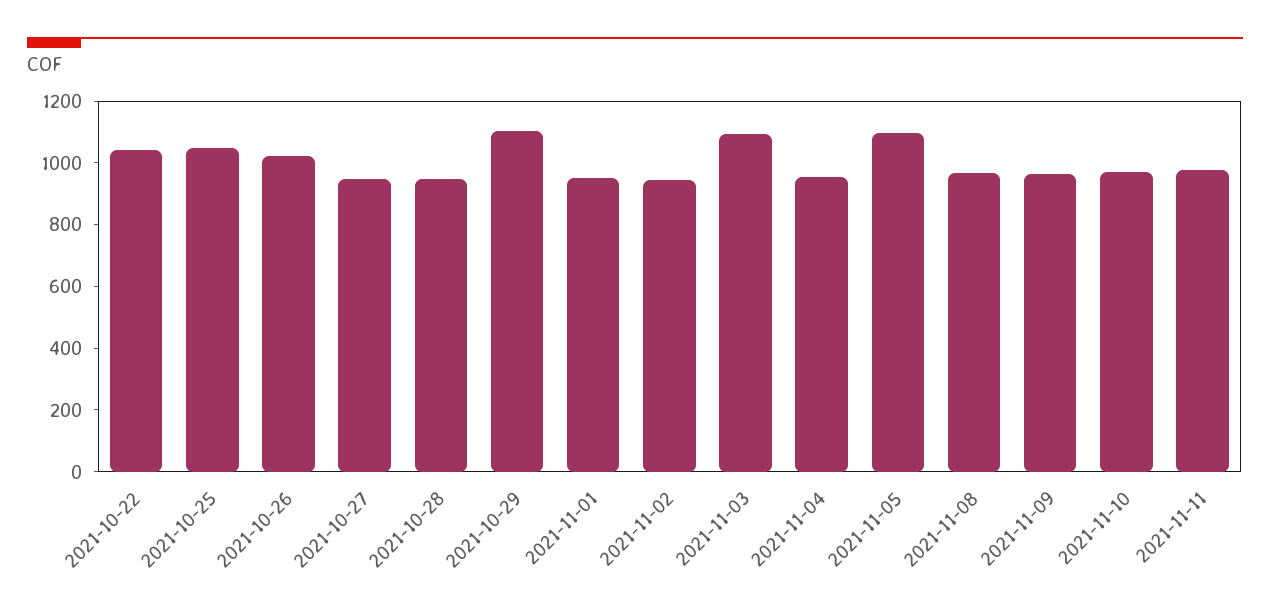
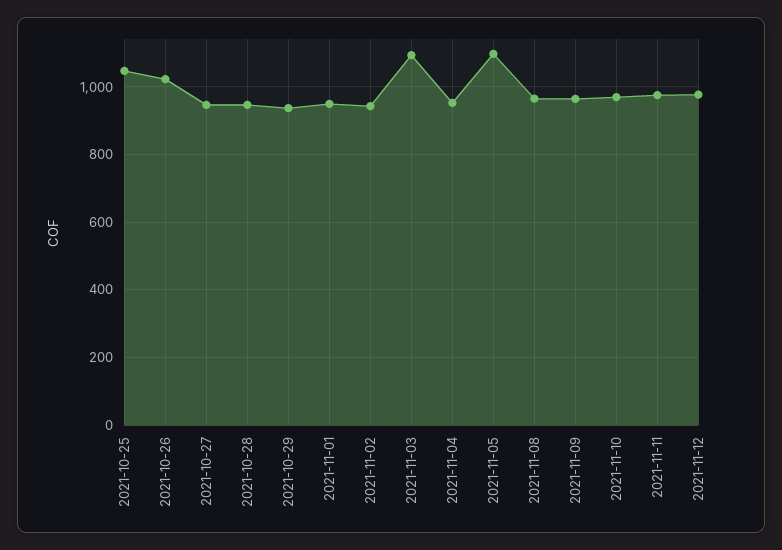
2021-10-22: 1050 -> none
2021-10-29: 1100 -> 940
2021-11-12: none -> 980

